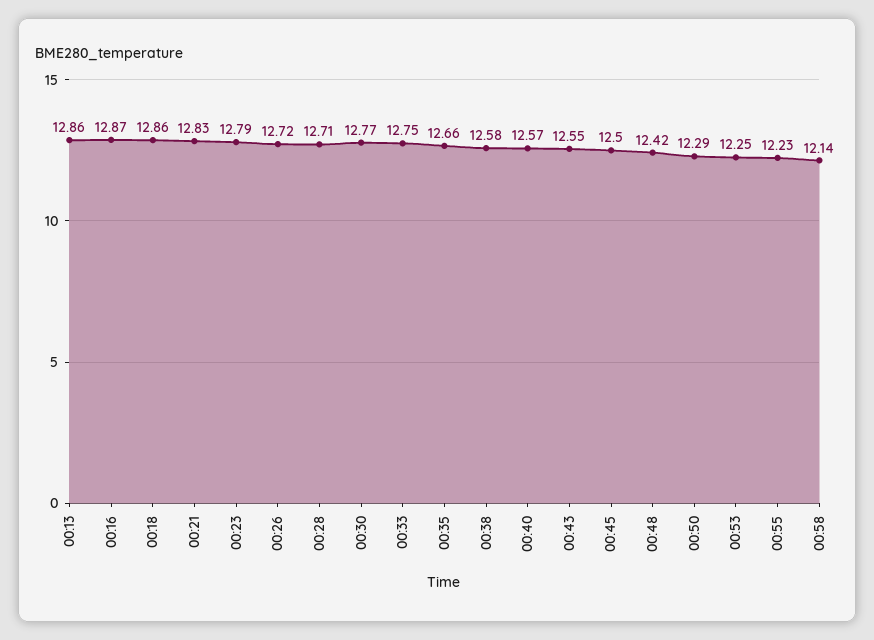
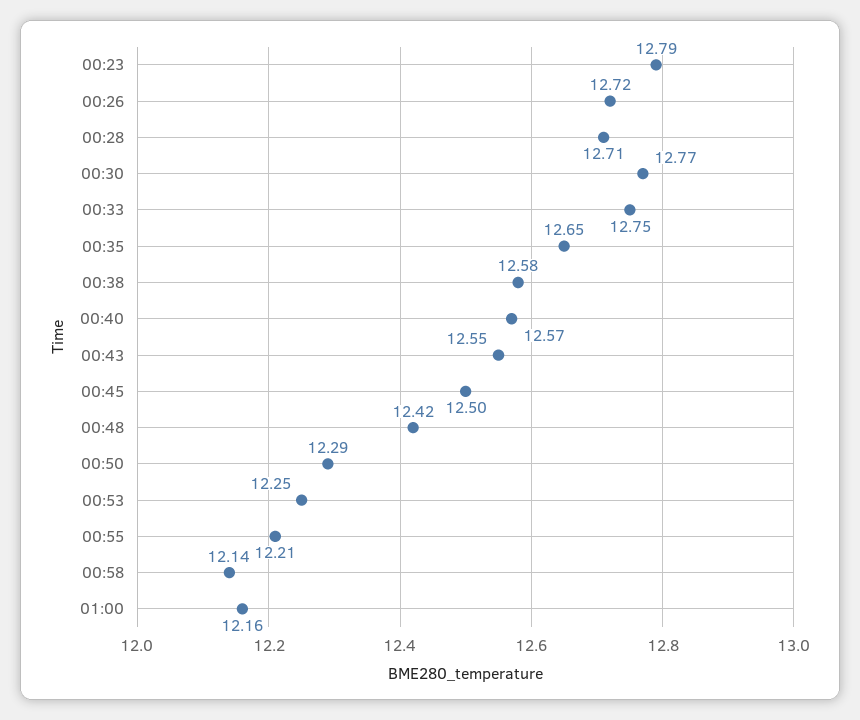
00:13: 12.86 -> none
00:16: 12.87 -> none
00:18: 12.86 -> none
00:21: 12.83 -> none
00:35: 12.66 -> 12.65
00:55: 12.23 -> 12.21
01:00: none -> 12.16

